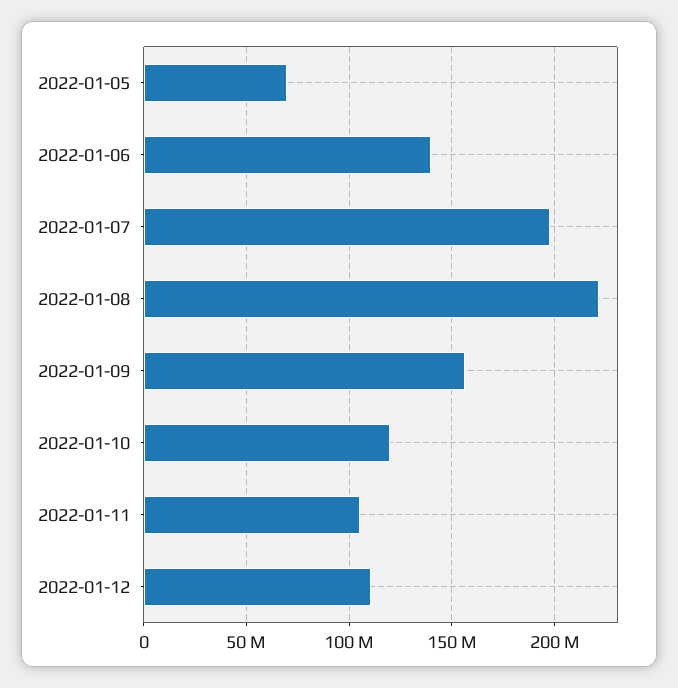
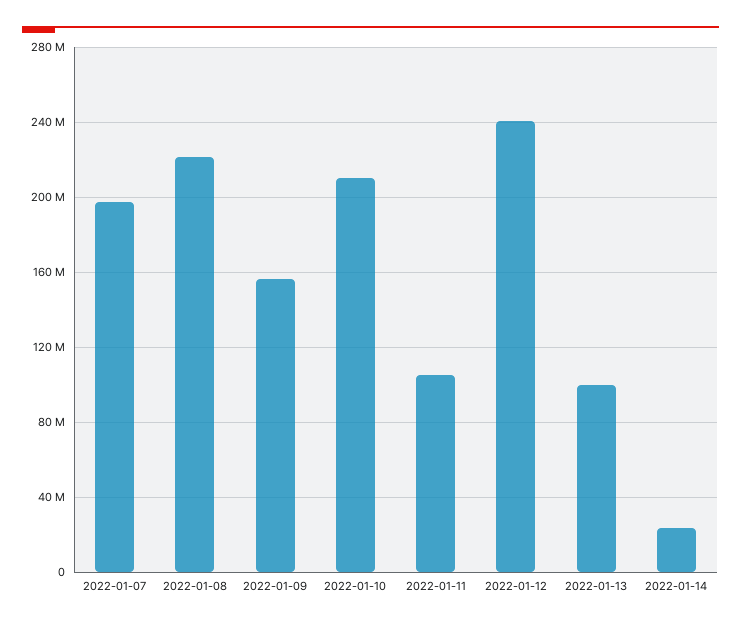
2022-01-05: 70000000 -> none
2022-01-06: 140000000 -> none
2022-01-10: 120000000 -> 210000000
2022-01-12: 110000000 -> 240000000
2022-01-13: none -> 100000000
2022-01-14: none -> 25000000

